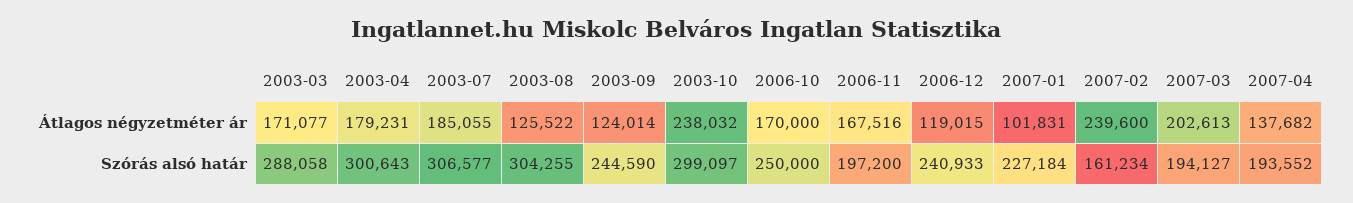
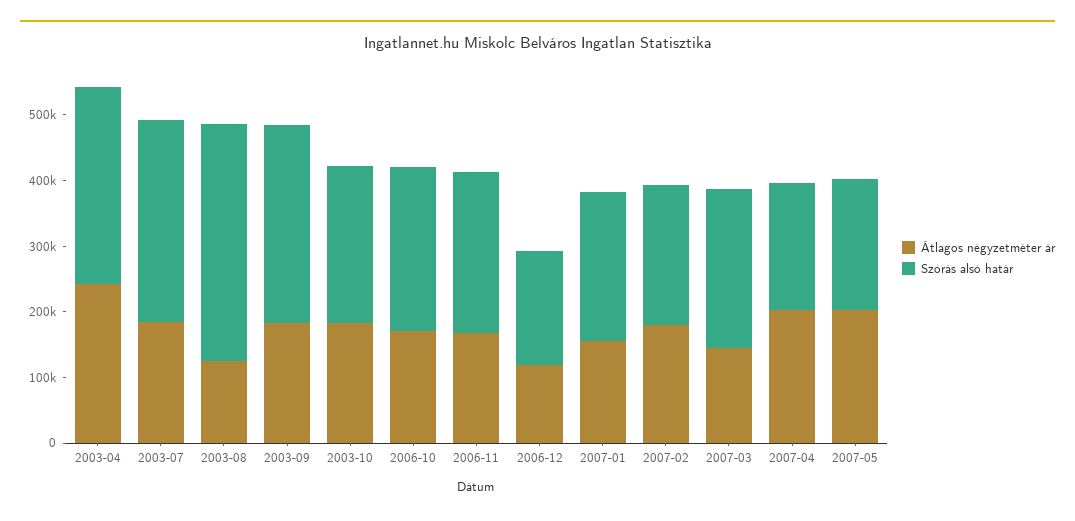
Átlagos négyzetméter ár, 2003-03: 171077 -> none
Átlagos négyzetméter ár, 2003-04: 179231 -> 240000
Átlagos négyzetméter ár, 2003-09: 124014 -> 180000
Átlagos négyzetméter ár, 2003-10: 238032 -> 180000
Átlagos négyzetméter ár, 2007-01: 101831 -> 160000
Átlagos négyzetméter ár, 2007-02: 239600 -> 180000
Átlagos négyzetméter ár, 2007-03: 202613 -> 140000
Átlagos négyzetméter ár, 2007-04: 137682 -> 200000
Szórás alsó határ, 2003-03: 288058 -> none
Szórás alsó határ, 2003-08: 304255 -> 360000
Szórás alsó határ, 2003-09: 244590 -> 300000
Szórás alsó határ, 2003-10: 299097 -> 240000
Szórás alsó határ, 2006-11: 197200 -> 240000
Szórás alsó határ, 2006-12: 240933 -> 180000
Szórás alsó határ, 2007-02: 161234 -> 220000
Szórás alsó határ, 2007-03: 194127 -> 240000
Átlagos négyzetméter ár, 2007-05: none -> 200000
Szórás alsó határ, 2007-05: none -> 200000

